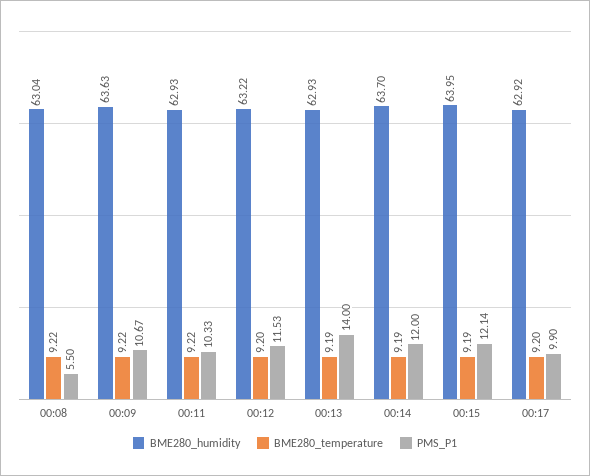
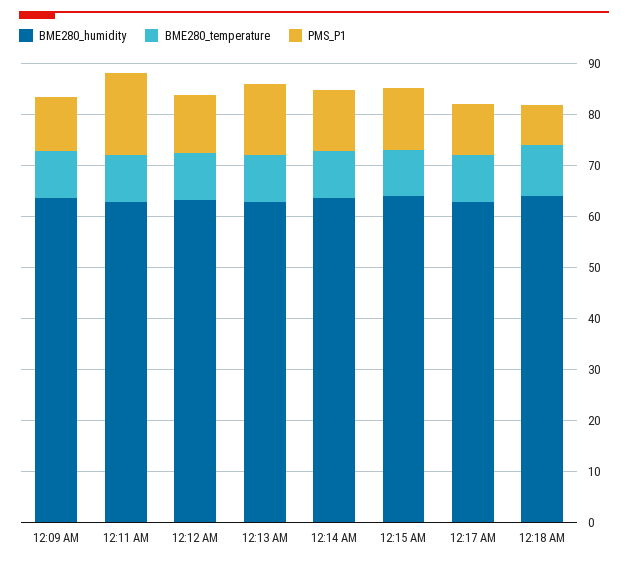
BME280_humidity, 00:08: 63.04 -> none
BME280_temperature, 00:08: 9.22 -> none
PMS_P1, 00:08: 5.5 -> none
PMS_P1, 00:11: 10.33 -> 16
BME280_humidity, 12:18 AM: none -> 64
BME280_temperature, 12:18 AM: none -> 10
PMS_P1, 12:18 AM: none -> 8

